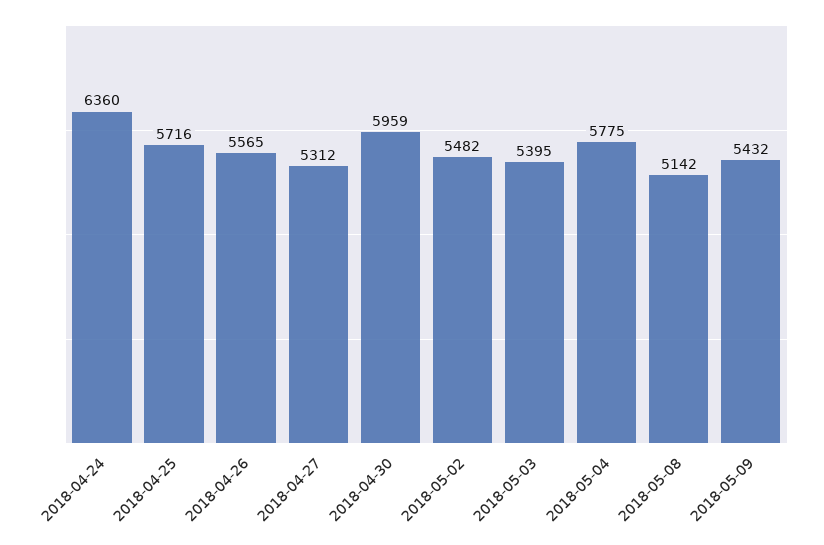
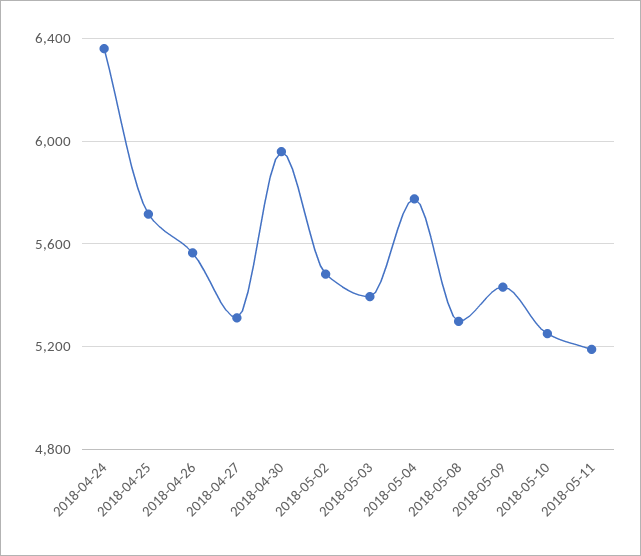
2018-05-08: 5142 -> 5300
2018-05-10: none -> 5250
2018-05-11: none -> 5200

